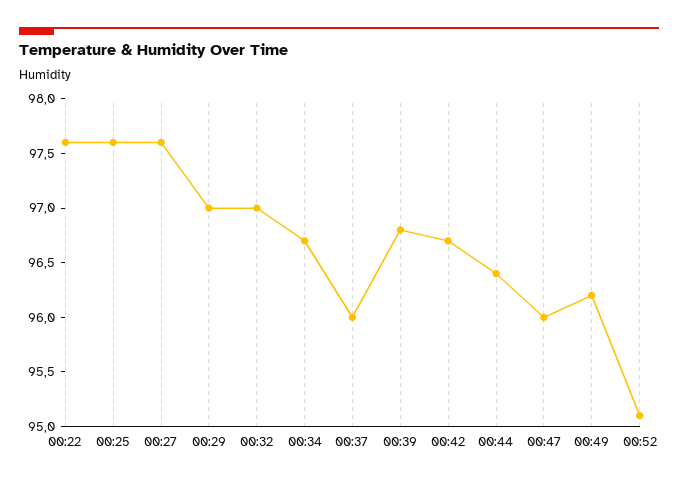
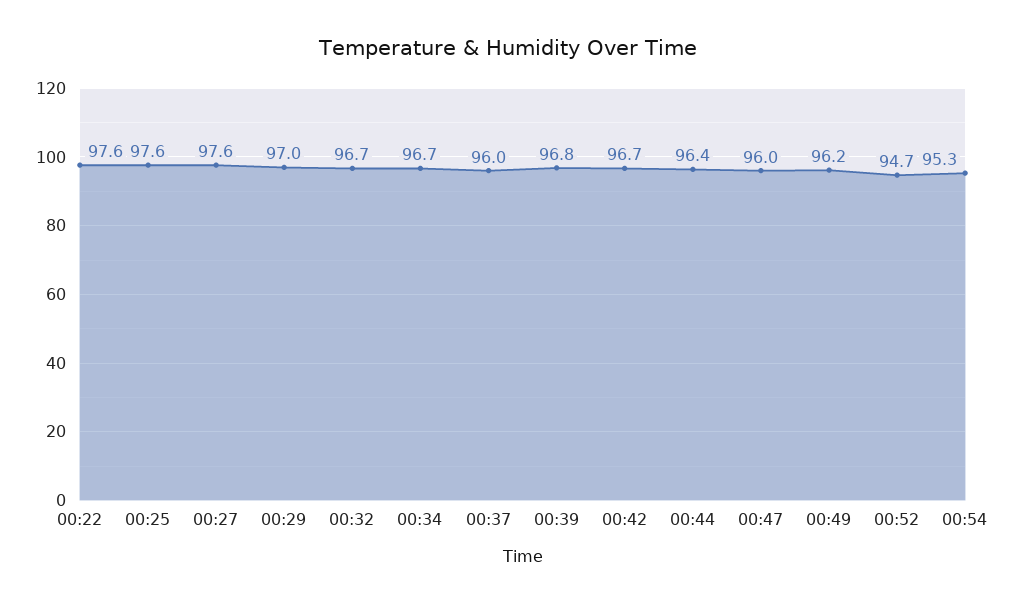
00:32: 97 -> 96.7
00:52: 95.1 -> 94.7
00:54: none -> 95.3

